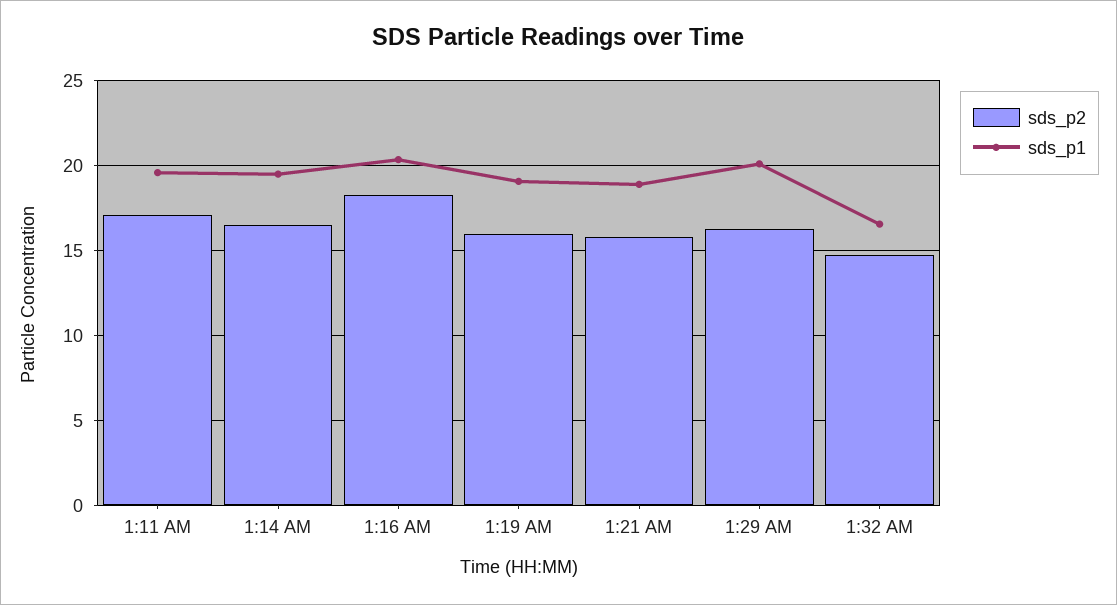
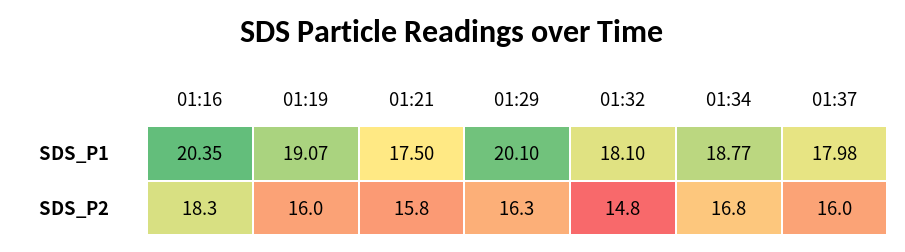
sds_p2, 1:11 AM: 17 -> none
sds_p1, 1:11 AM: 19.5 -> none
sds_p2, 1:14 AM: 16.5 -> none
sds_p1, 1:14 AM: 19.5 -> none
sds_p1, 1:21 AM: 19 -> 17.5
sds_p1, 1:32 AM: 16.5 -> 18.1
sds_p1, 01:34: none -> 18.77
sds_p1, 01:37: none -> 17.98
sds_p2, 01:34: none -> 16.8
sds_p2, 01:37: none -> 16

